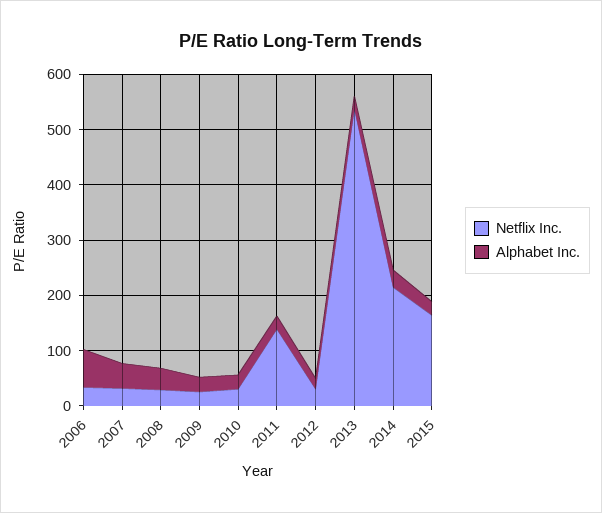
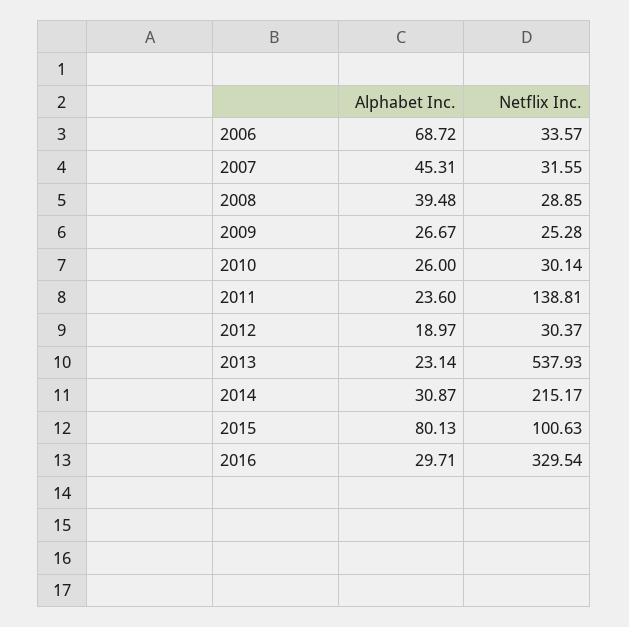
Netflix Inc., 2015: 160 -> 100.63
Alphabet Inc., 2015: 20 -> 80.13
Alphabet Inc., 2016: none -> 29.71
Netflix Inc., 2016: none -> 329.54

